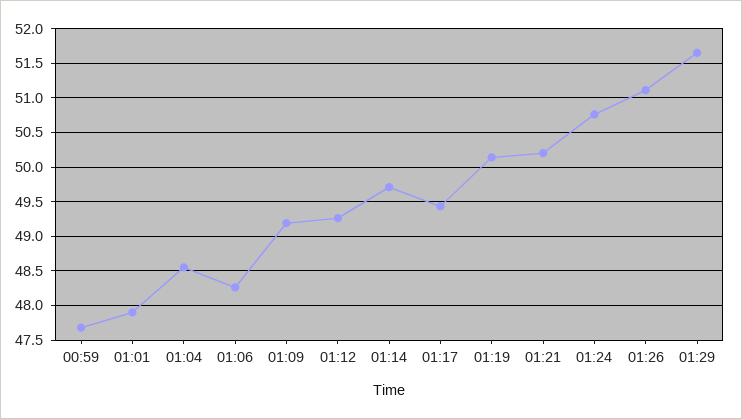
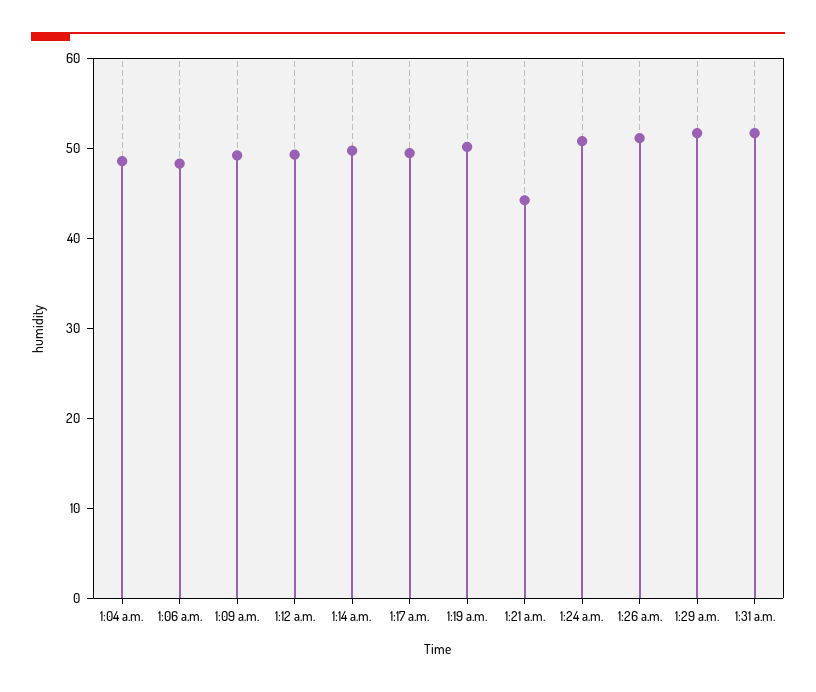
00:59: 47.7 -> none
01:01: 47.9 -> none
01:21: 50.2 -> 44
1:31 a.m.: none -> 52

